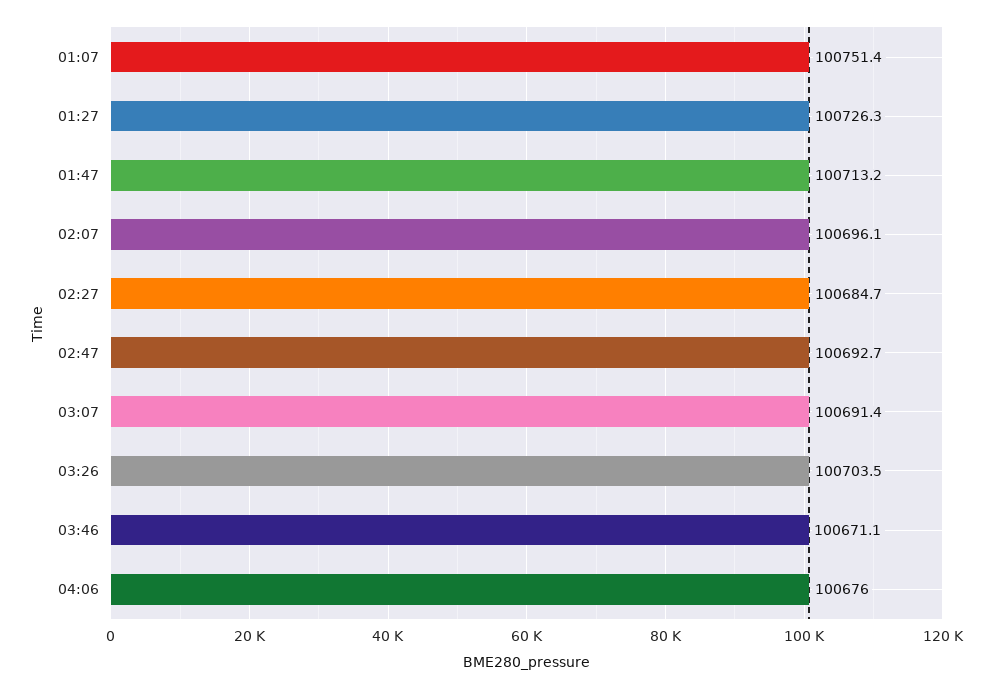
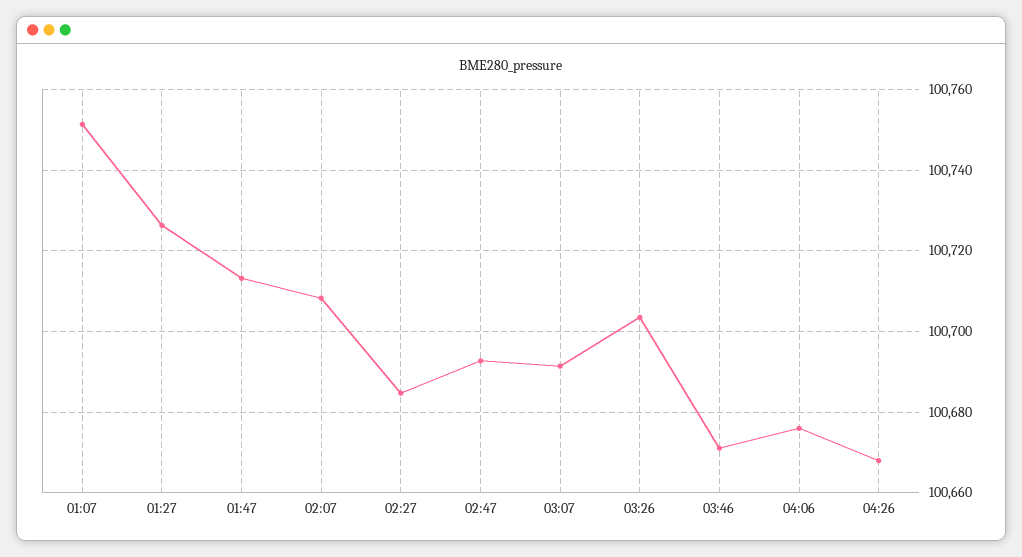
02:07: 100696.1 -> 100708
04:26: none -> 100668

